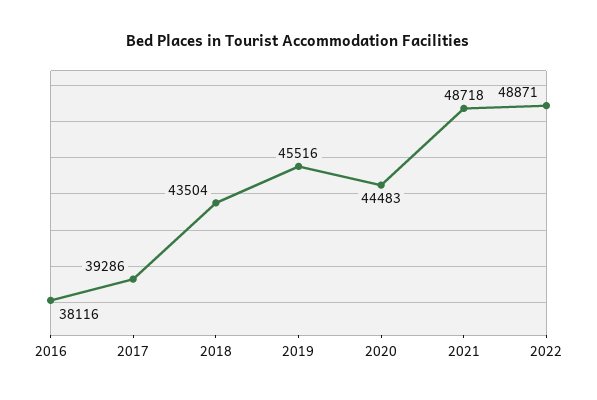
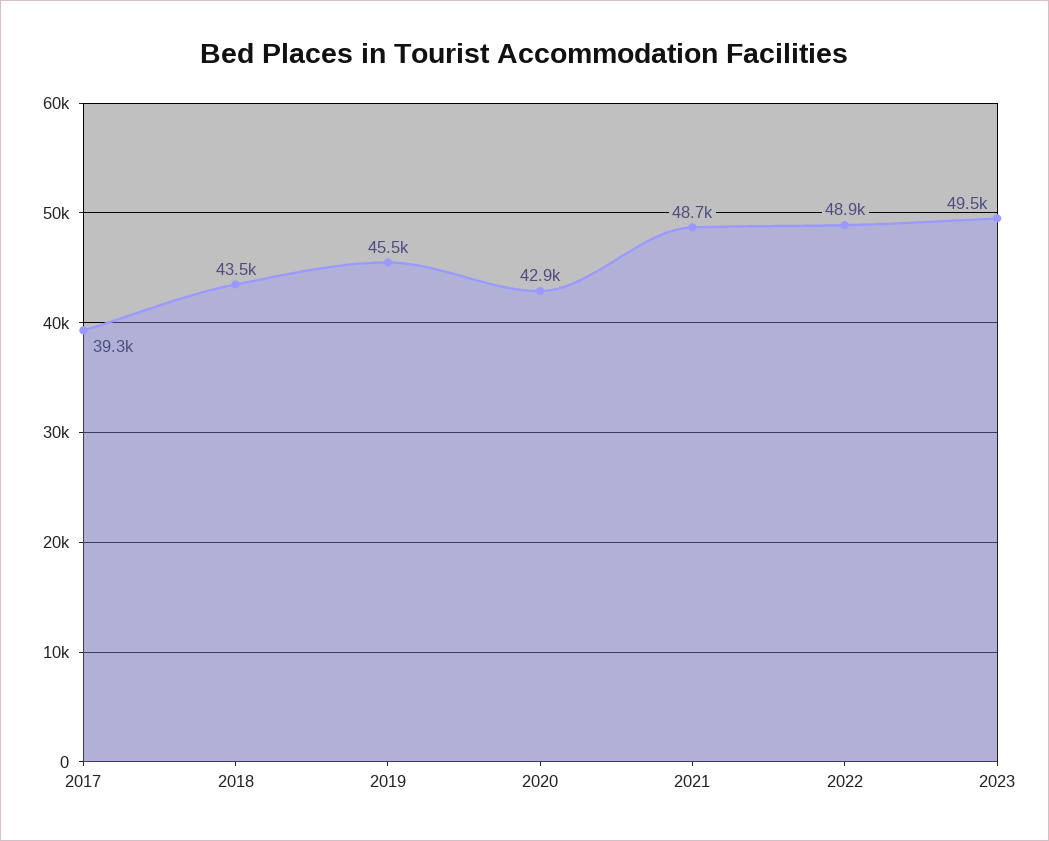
2016: 38116 -> none
2020: 44483 -> 42900
2023: none -> 49500

